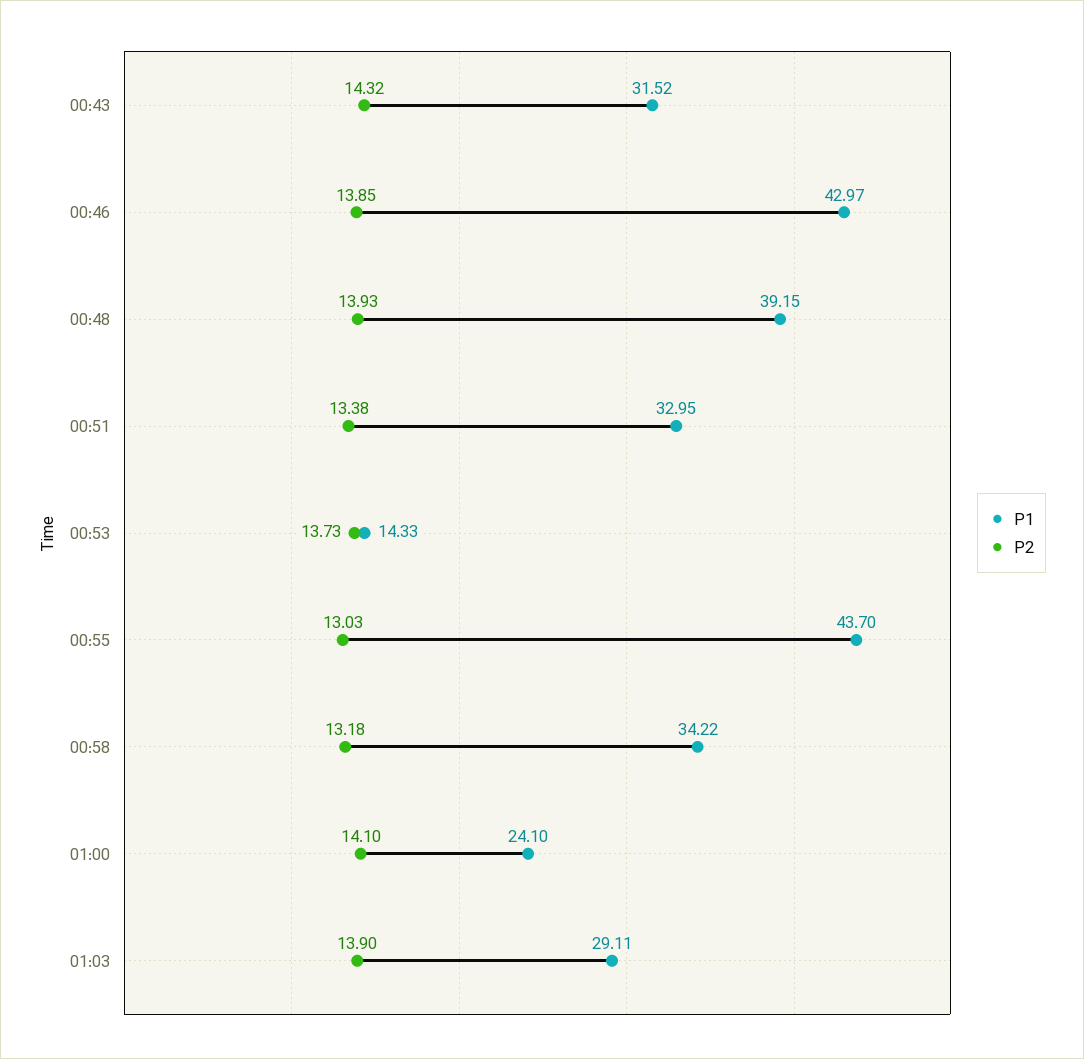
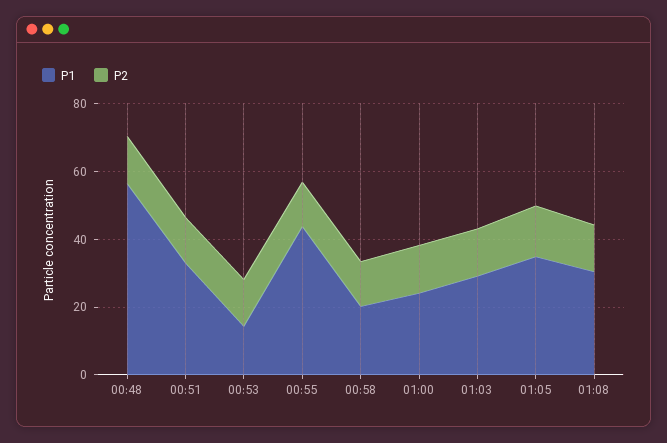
P1, 00:43: 31.52 -> none
P2, 00:43: 14.32 -> none
P1, 00:46: 42.97 -> none
P2, 00:46: 13.85 -> none
P1, 00:48: 39.15 -> 55
P1, 00:58: 34.22 -> 20
P1, 01:05: none -> 35
P2, 01:05: none -> 15
P1, 01:08: none -> 30
P2, 01:08: none -> 15

